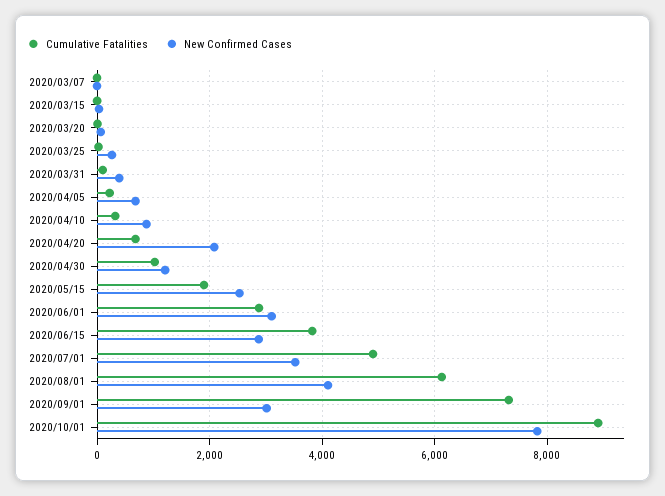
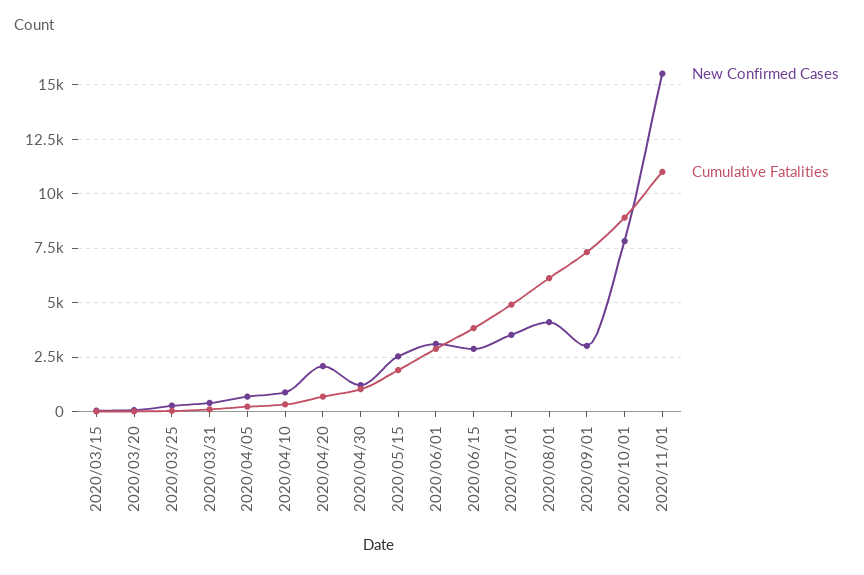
Cumulative Fatalities, 2020/03/07: 0 -> none
New Confirmed Cases, 2020/03/07: 0 -> none
New Confirmed Cases, 2020/11/01: none -> 15500
Cumulative Fatalities, 2020/11/01: none -> 11000

